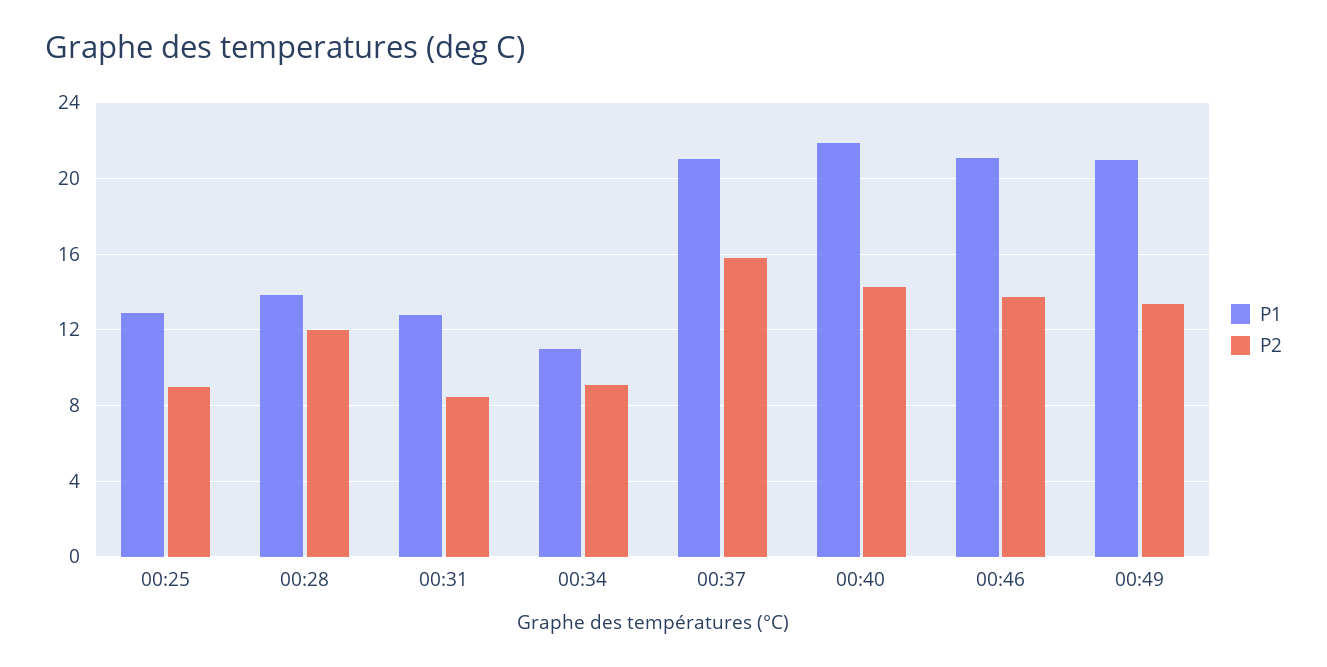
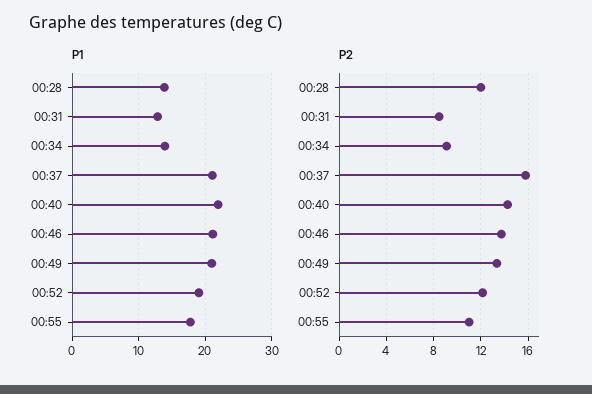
P1, 00:25: 13 -> none
P2, 00:25: 9 -> none
P1, 00:34: 11 -> 14
P1, 00:52: none -> 19
P1, 00:55: none -> 18
P2, 00:52: none -> 12
P2, 00:55: none -> 11

